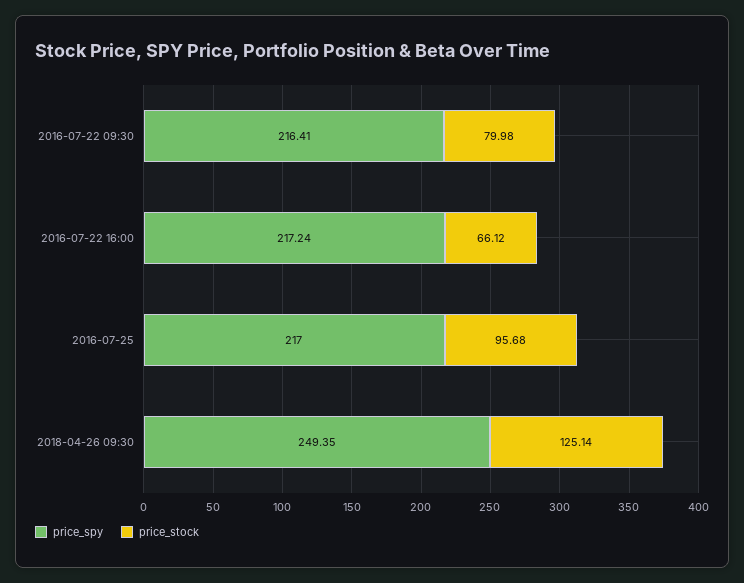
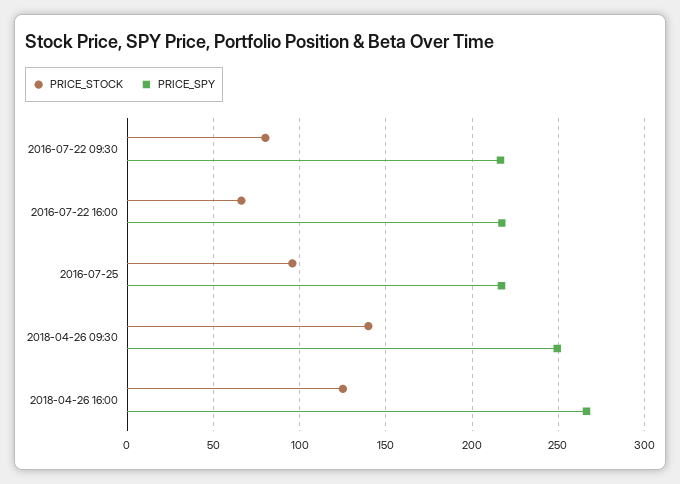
price_stock, 2018-04-26 09:30: 125.14 -> 140
price_stock, 2018-04-26 16:00: none -> 125
price_spy, 2018-04-26 16:00: none -> 265

